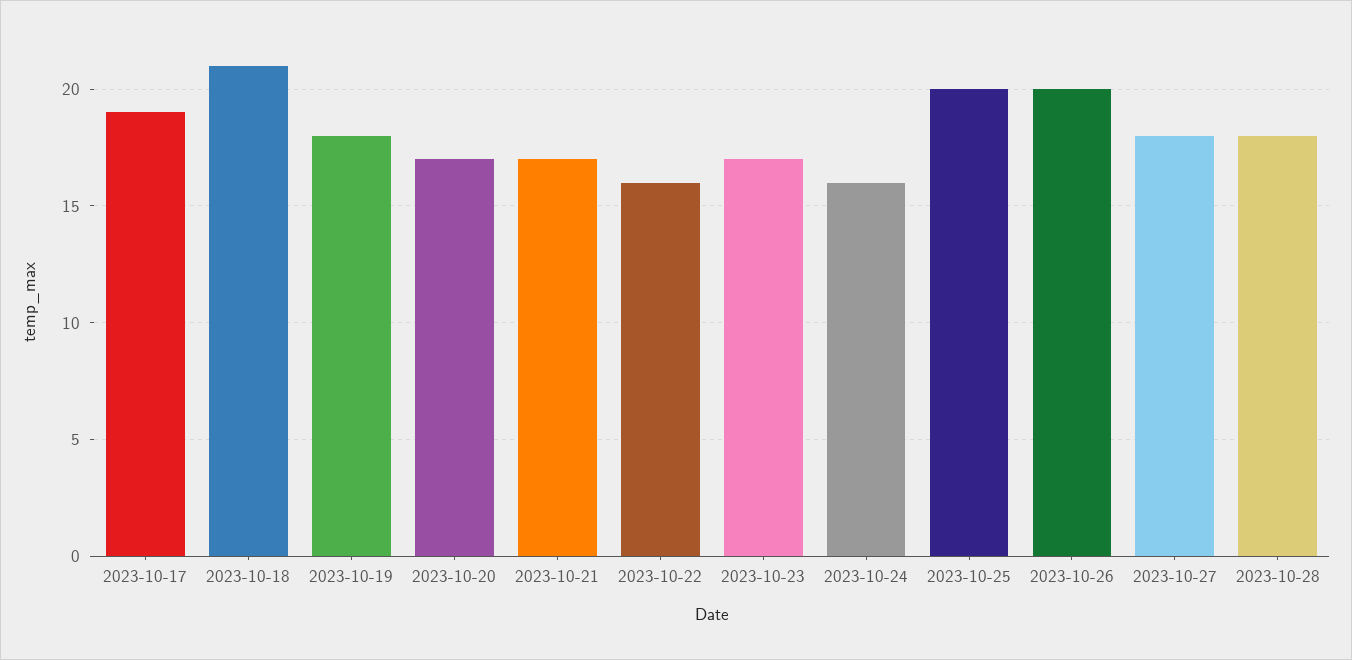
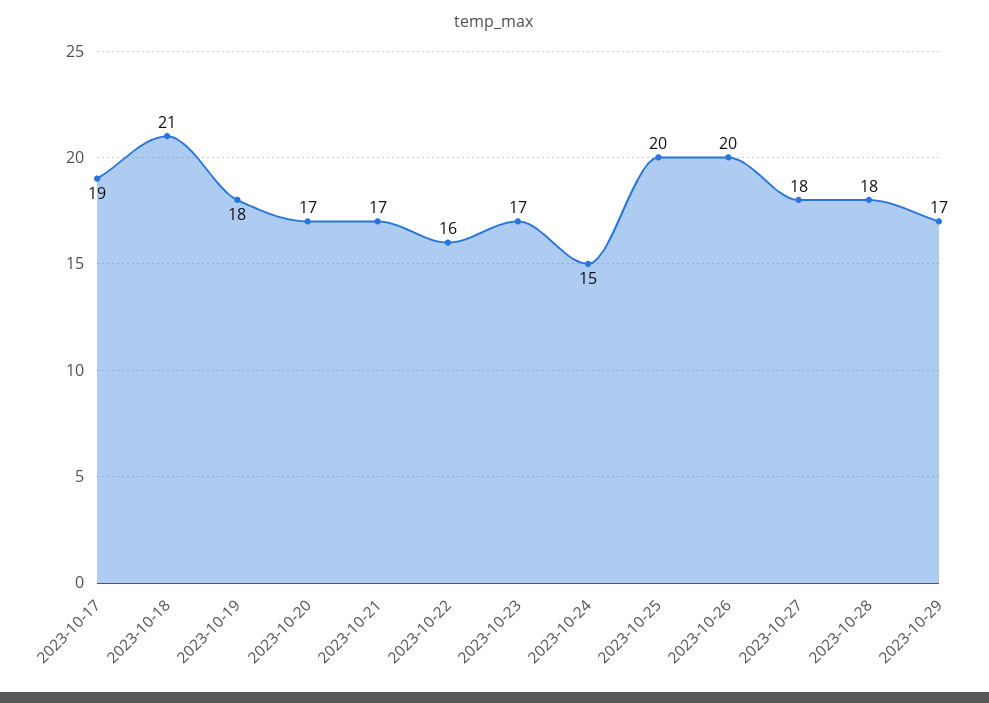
2023-10-24: 16 -> 15
2023-10-29: none -> 17

